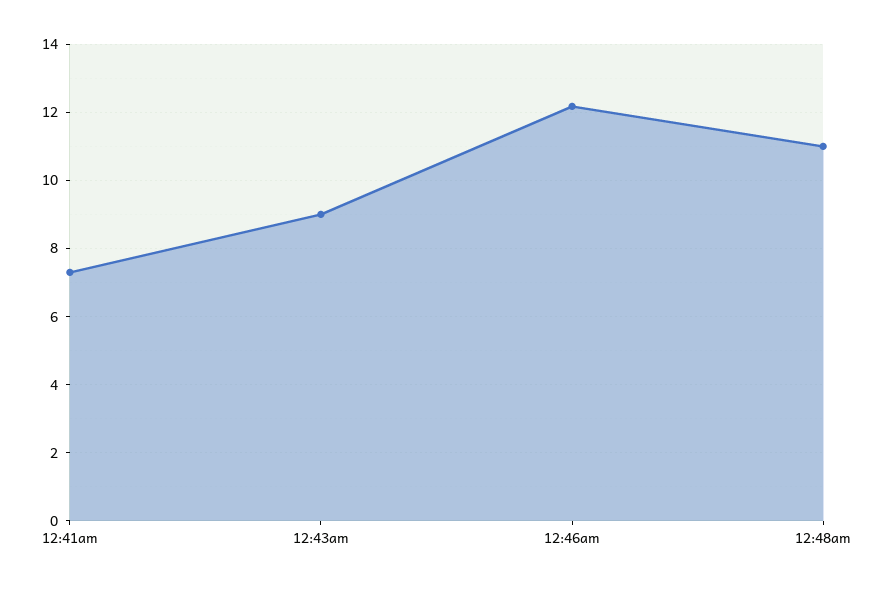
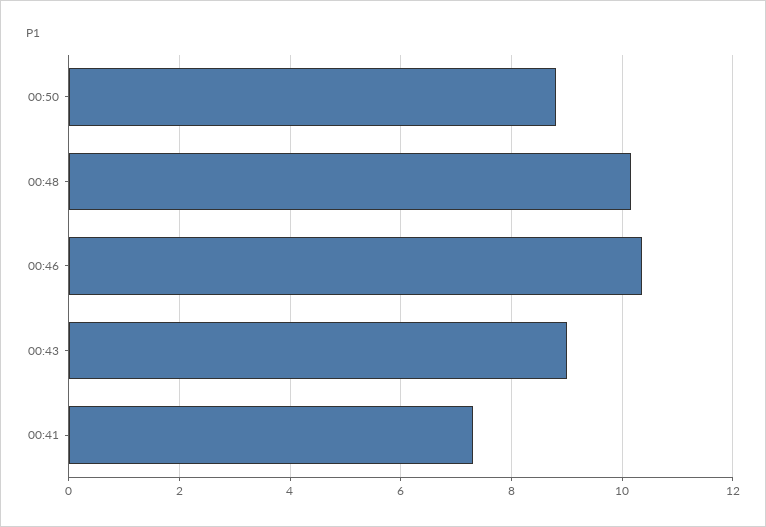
12:46am: 12.2 -> 10.4
12:48am: 11 -> 10.2
00:50: none -> 8.8

